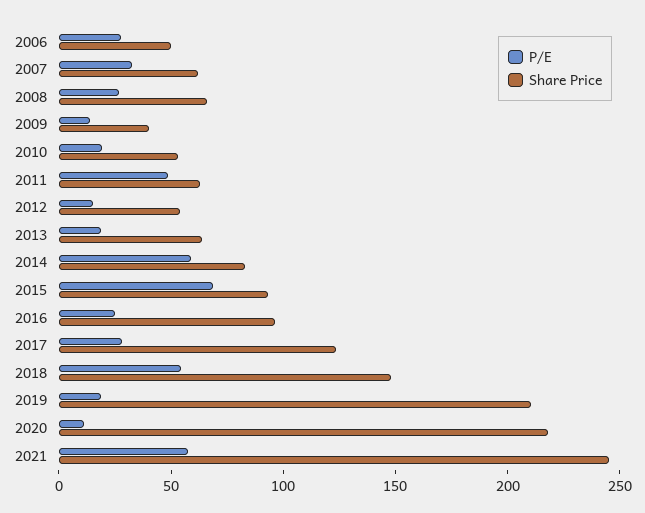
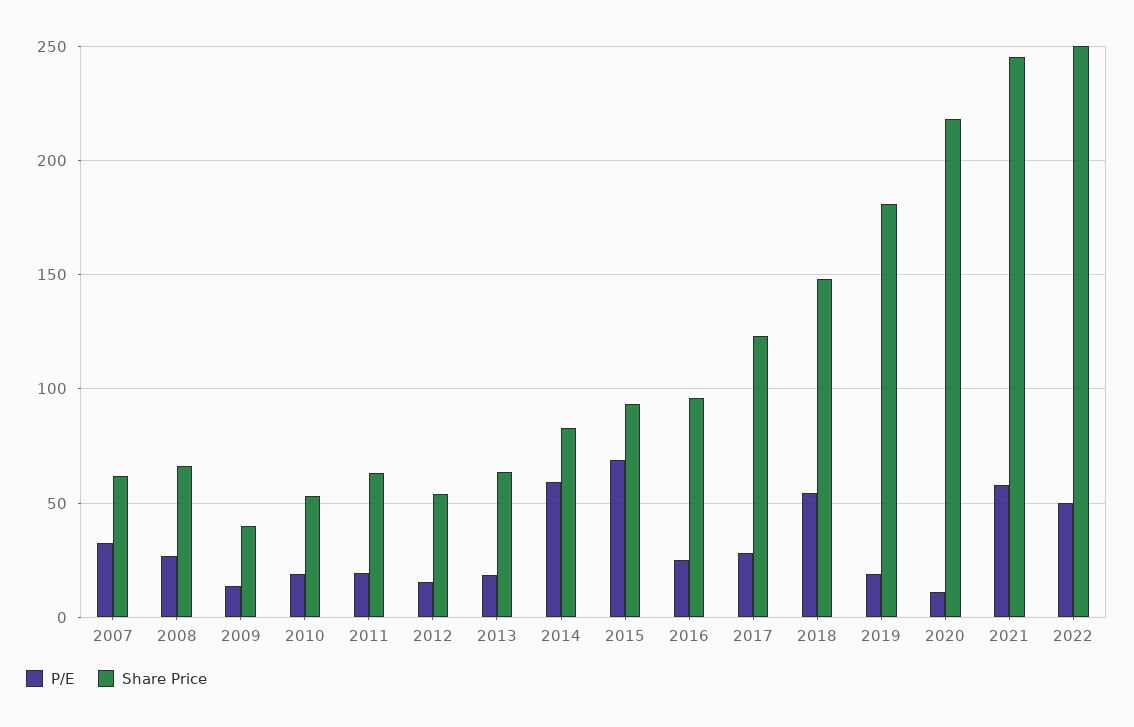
P/E, 2006: 30 -> none
Share Price, 2006: 50 -> none
P/E, 2011: 50 -> 20
Share Price, 2019: 210 -> 180
P/E, 2022: none -> 50
Share Price, 2022: none -> 250

